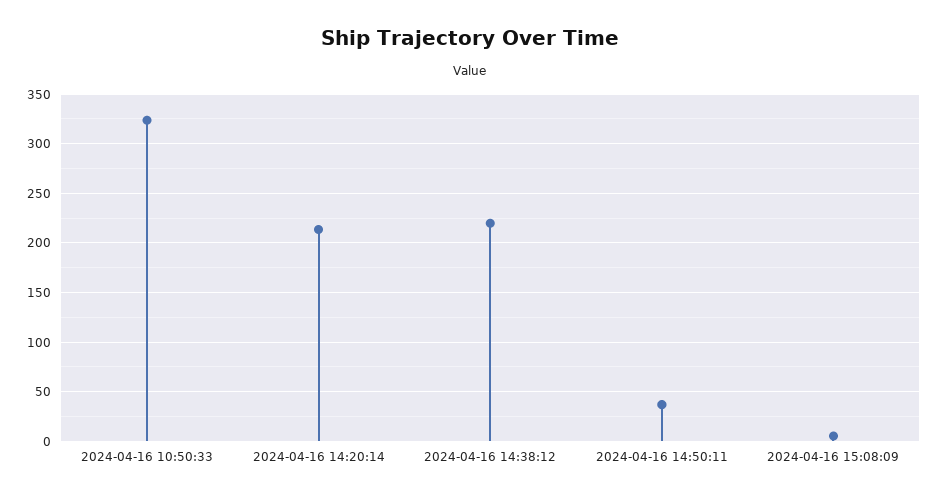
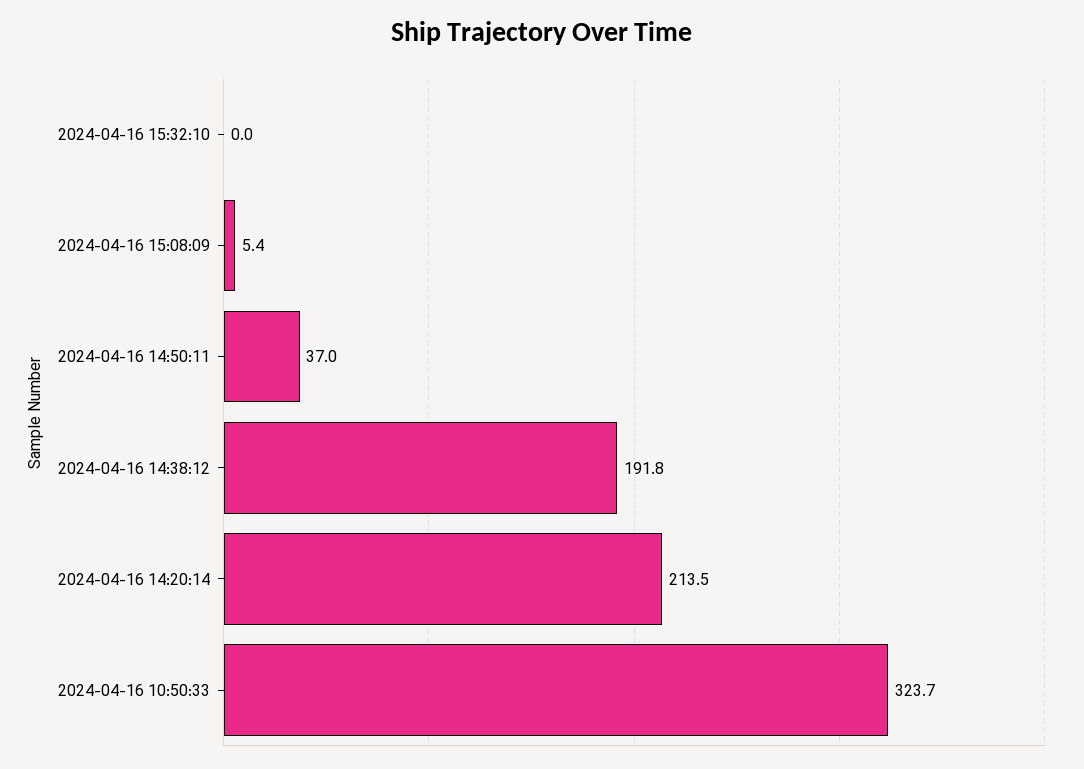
2024-04-16 14:38:12: 220 -> 191.8
2024-04-16 15:32:10: none -> 0

